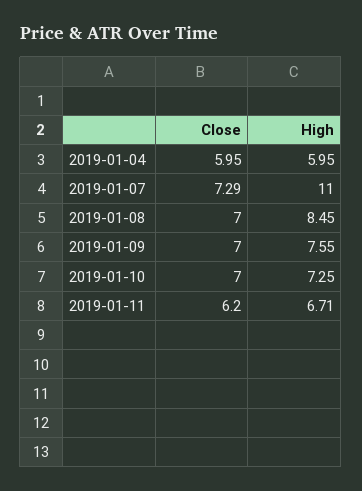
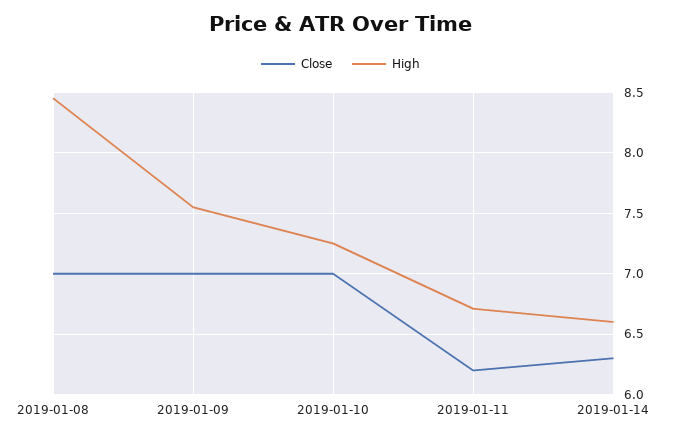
Close, 2019-01-04: 5.95 -> none
High, 2019-01-04: 5.95 -> none
Close, 2019-01-07: 7.29 -> none
High, 2019-01-07: 11 -> none
Close, 2019-01-14: none -> 6.3
High, 2019-01-14: none -> 6.6

